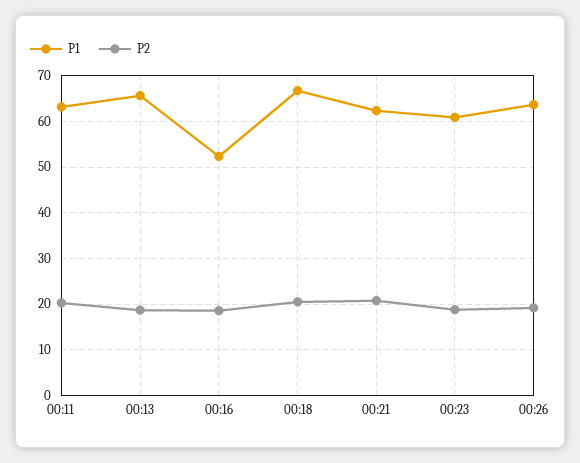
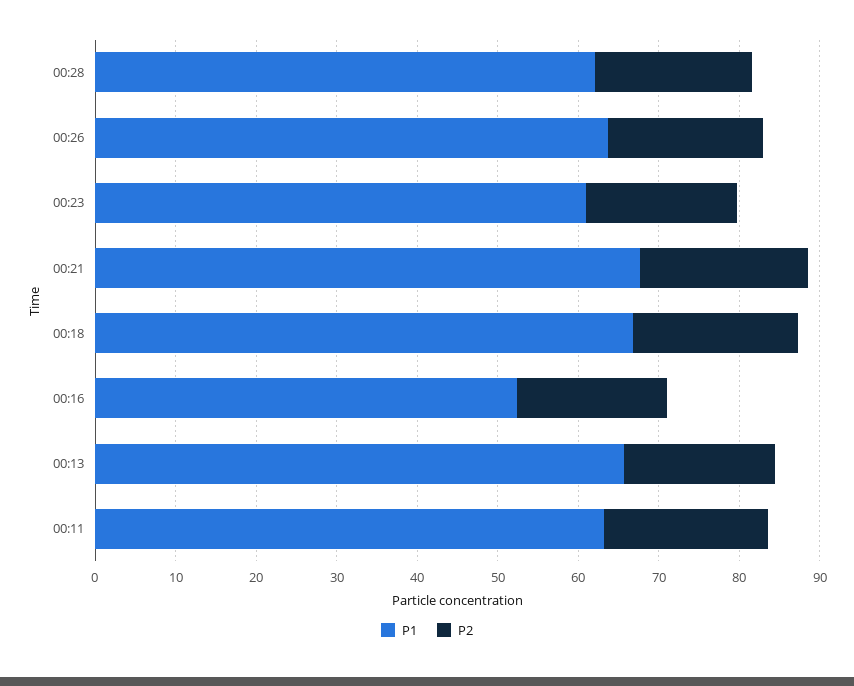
P1, 00:21: 62 -> 68
P1, 00:28: none -> 62
P2, 00:28: none -> 20

